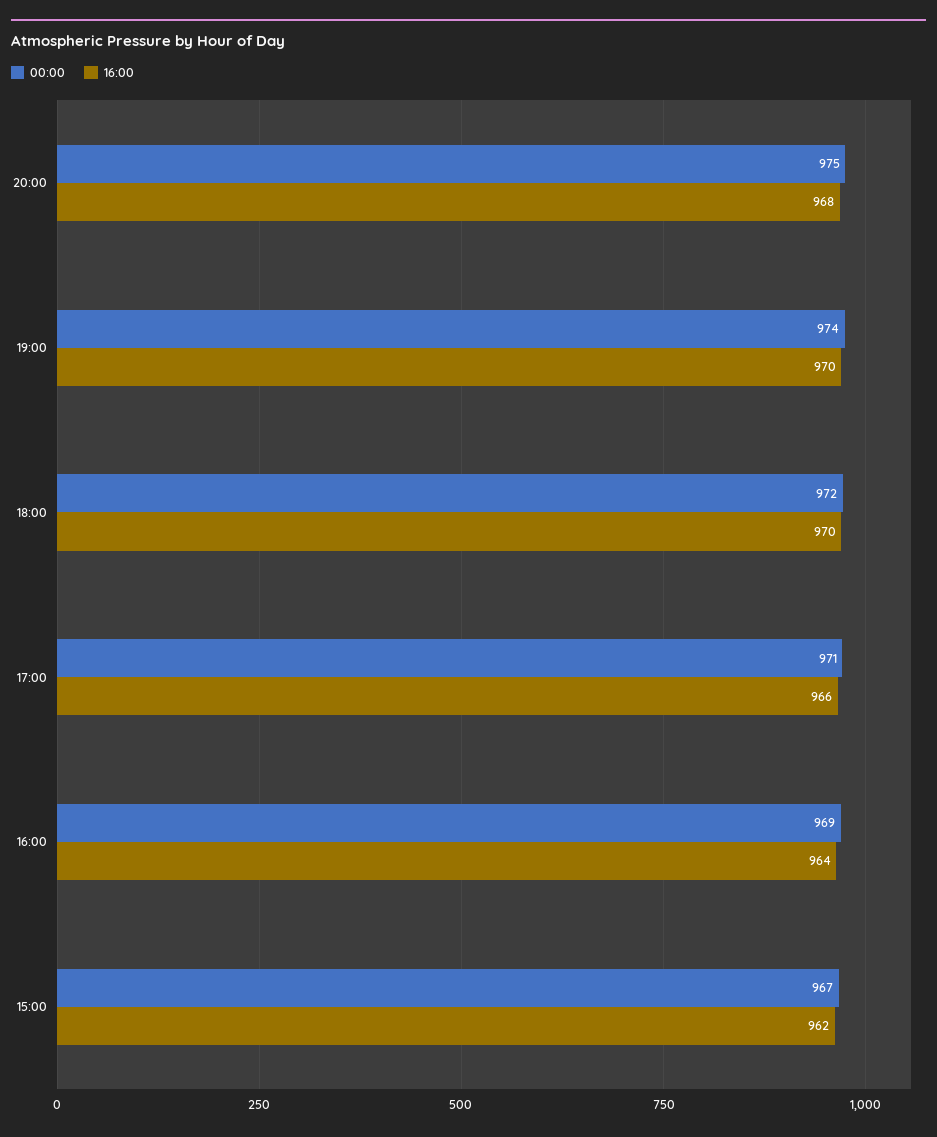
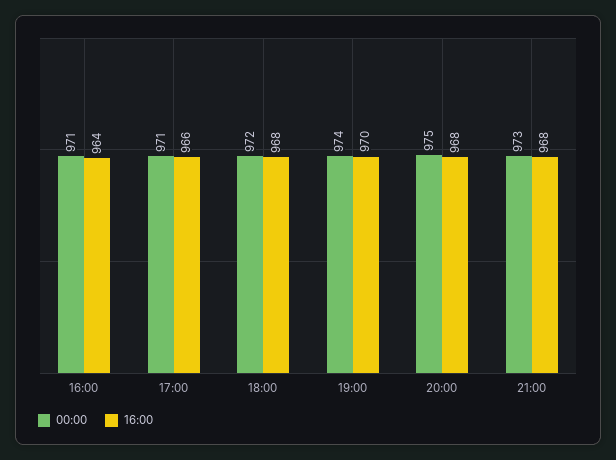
16:00, 18:00: 970 -> 968
00:00, 16:00: 969 -> 971
00:00, 15:00: 967 -> none
16:00, 15:00: 962 -> none
00:00, 21:00: none -> 973
16:00, 21:00: none -> 968

